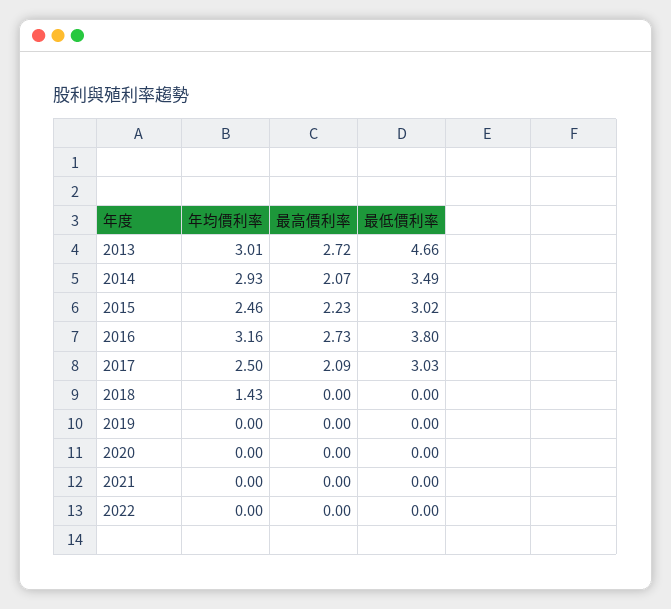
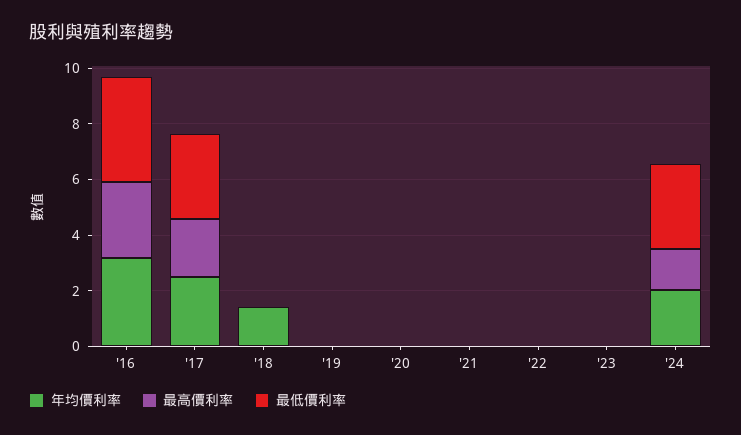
年均價利率, 2013: 3.01 -> none
最高價利率, 2013: 2.72 -> none
最低價利率, 2013: 4.66 -> none
年均價利率, 2014: 2.93 -> none
最高價利率, 2014: 2.07 -> none
最低價利率, 2014: 3.49 -> none
年均價利率, 2015: 2.46 -> none
最高價利率, 2015: 2.23 -> none
最低價利率, 2015: 3.02 -> none
年均價利率, '23: none -> 0
最高價利率, '23: none -> 0
最低價利率, '23: none -> 0
年均價利率, '24: none -> 2
最高價利率, '24: none -> 1.5
最低價利率, '24: none -> 3

